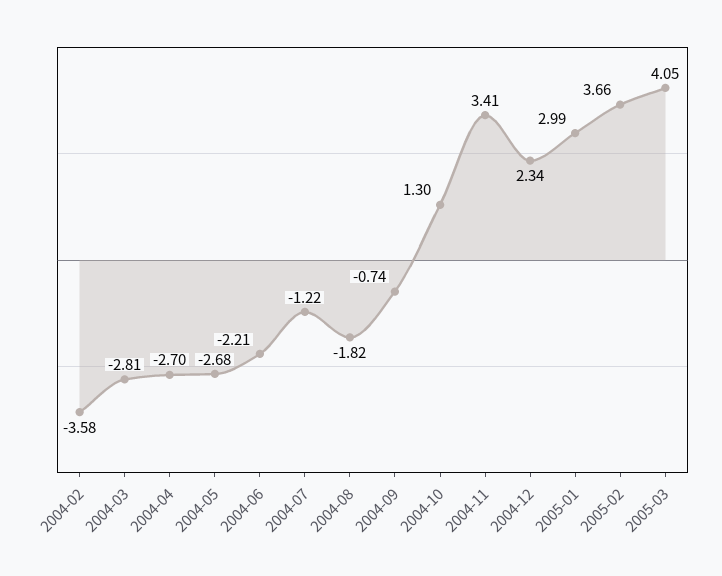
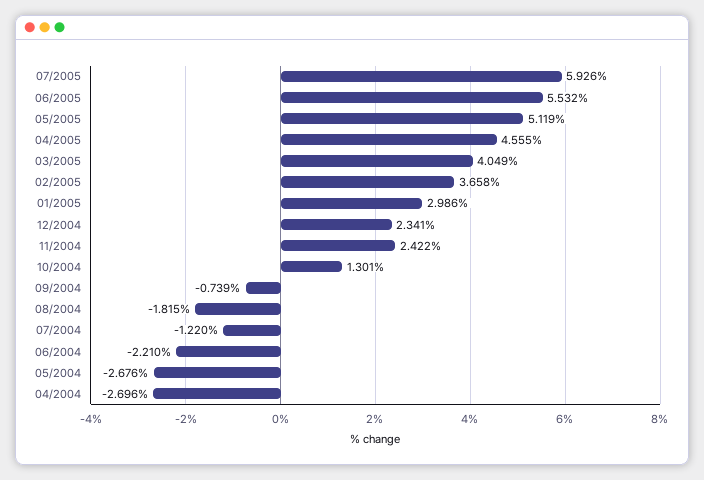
2004-02: -3.58 -> none
2004-03: -2.81 -> none
2004-11: 3.41 -> 2.422
07/2005: none -> 5.926
06/2005: none -> 5.532
05/2005: none -> 5.119
04/2005: none -> 4.555

